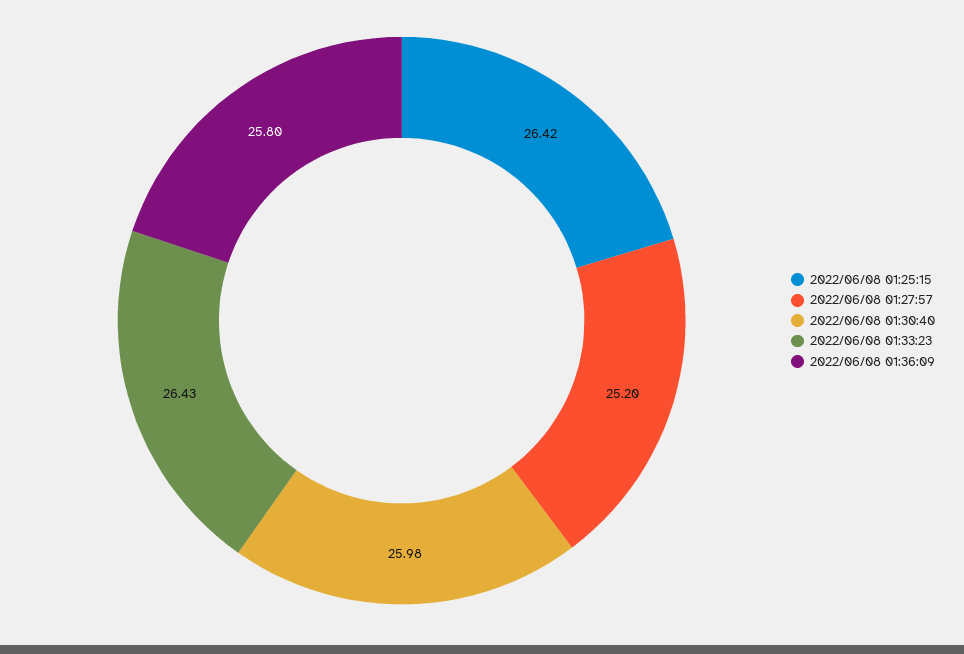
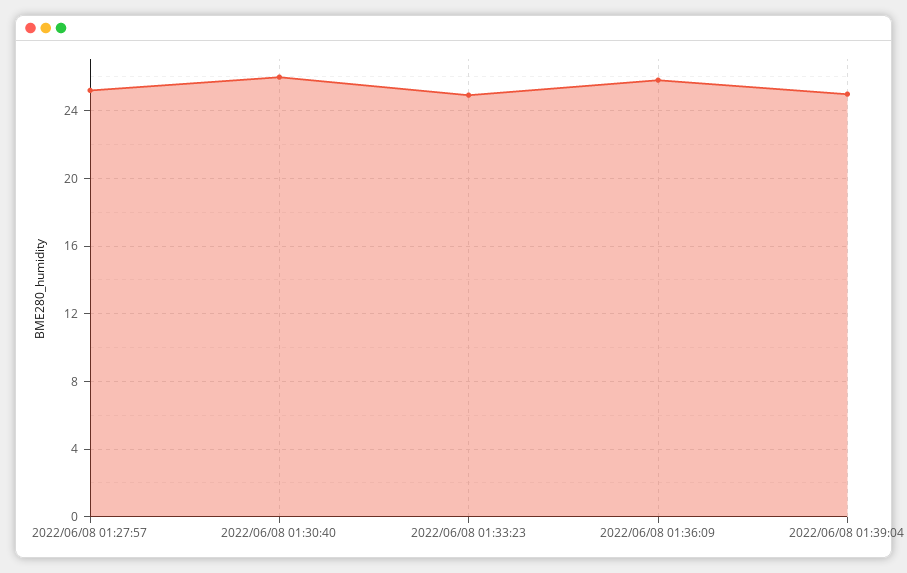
2022/06/08 01:25:15: 26.42 -> none
2022/06/08 01:33:23: 26.43 -> 25
2022/06/08 01:39:04: none -> 25

